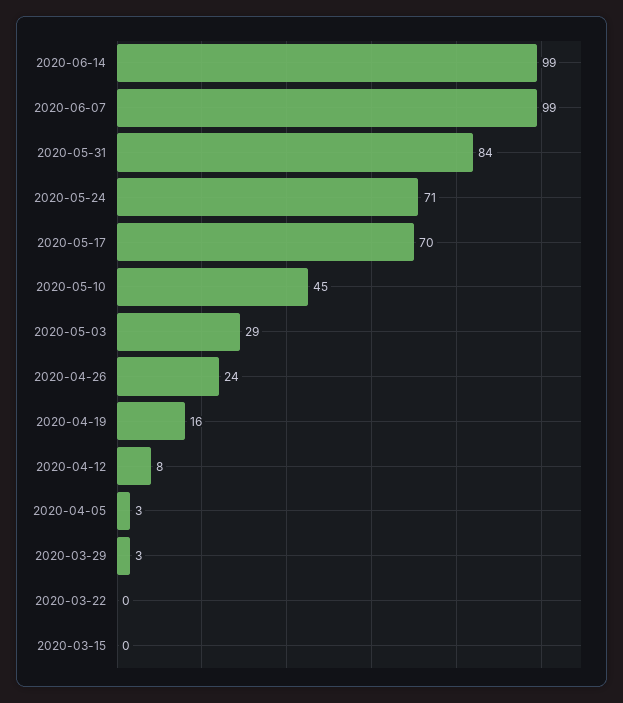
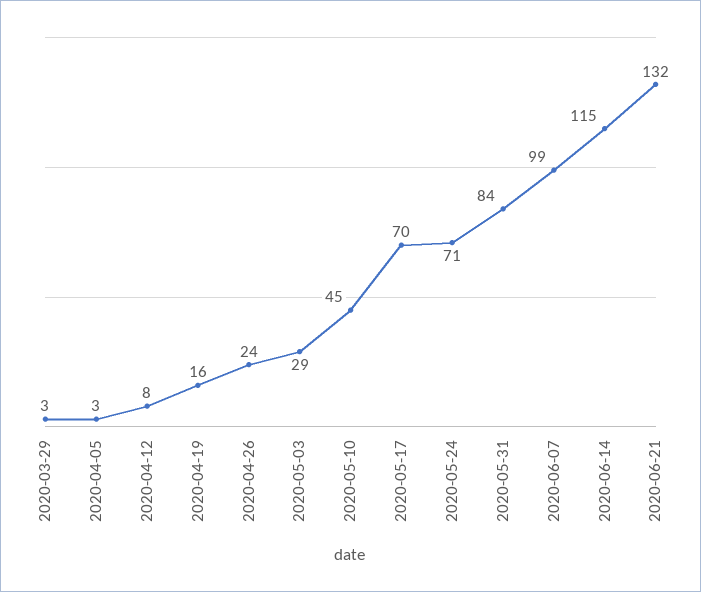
2020-06-14: 99 -> 115
2020-03-22: 0 -> none
2020-03-15: 0 -> none
2020-06-21: none -> 132

